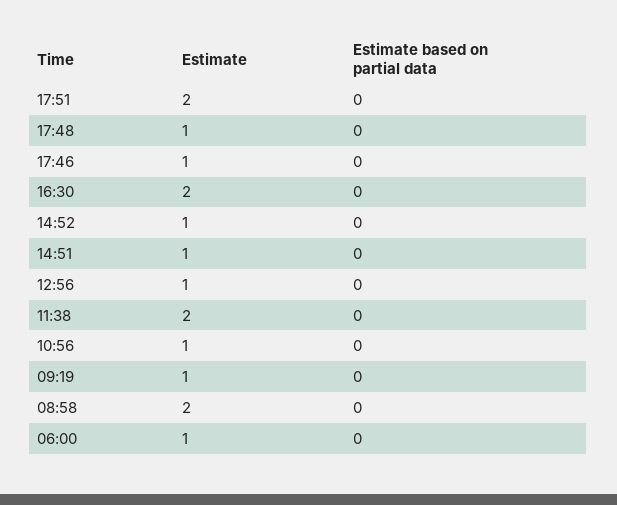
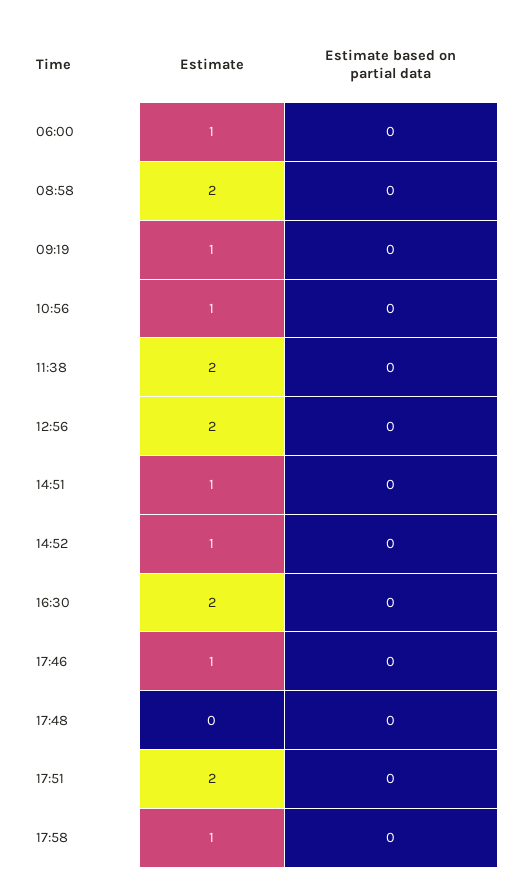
Estimate, 17:48: 1 -> 0
Estimate, 12:56: 1 -> 2
Estimate, 17:58: none -> 1
Estimate based on partial data, 17:58: none -> 0

